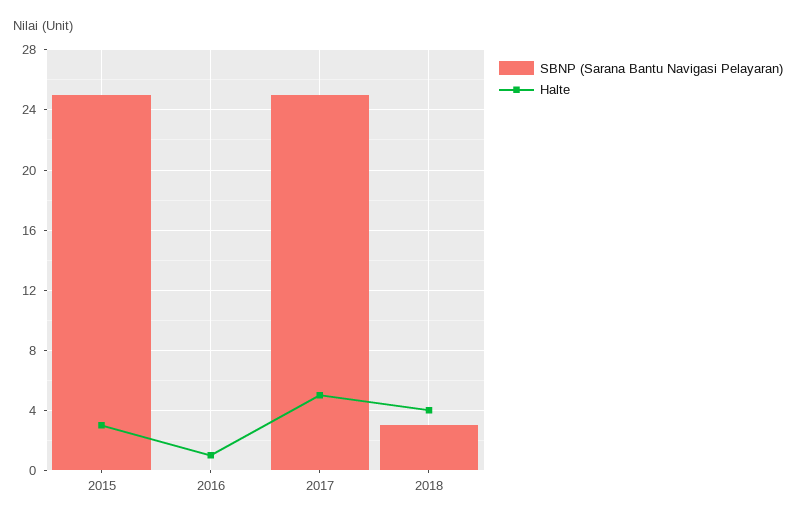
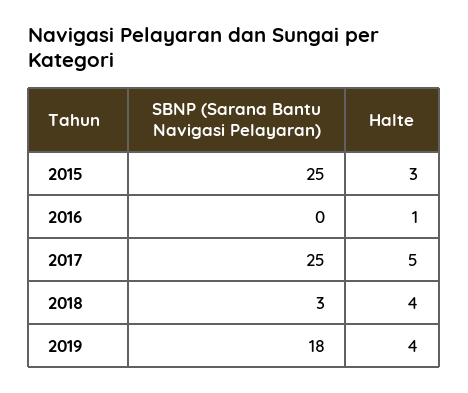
SBNP (Sarana Bantu Navigasi Pelayaran), 2019: none -> 18
Halte, 2019: none -> 4

